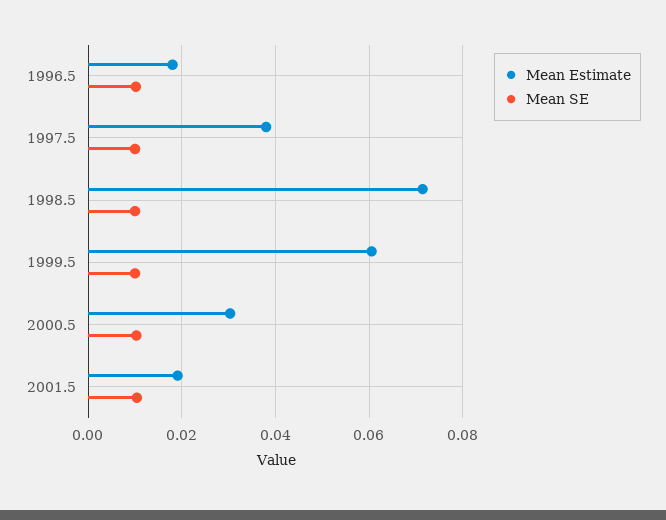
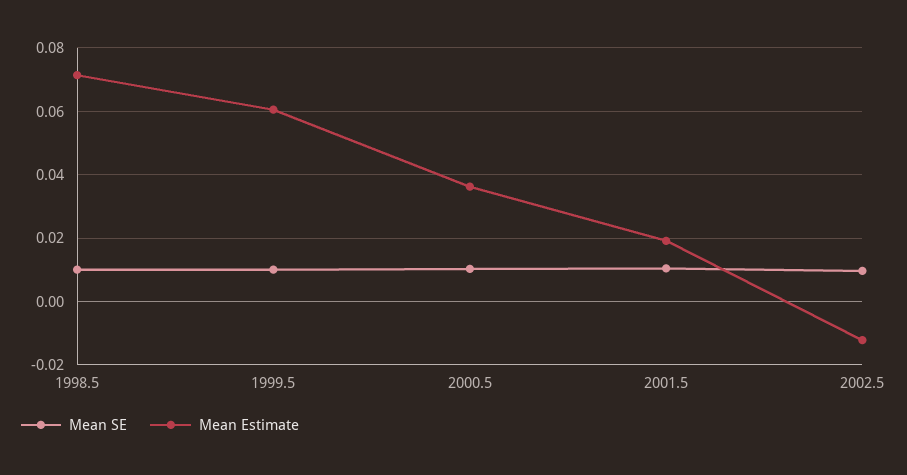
Mean Estimate, 1996.5: 0.018 -> none
Mean SE, 1996.5: 0.01 -> none
Mean Estimate, 1997.5: 0.038 -> none
Mean SE, 1997.5: 0.01 -> none
Mean Estimate, 2000.5: 0.03 -> 0.036
Mean SE, 2002.5: none -> 0.01
Mean Estimate, 2002.5: none -> -0.012

